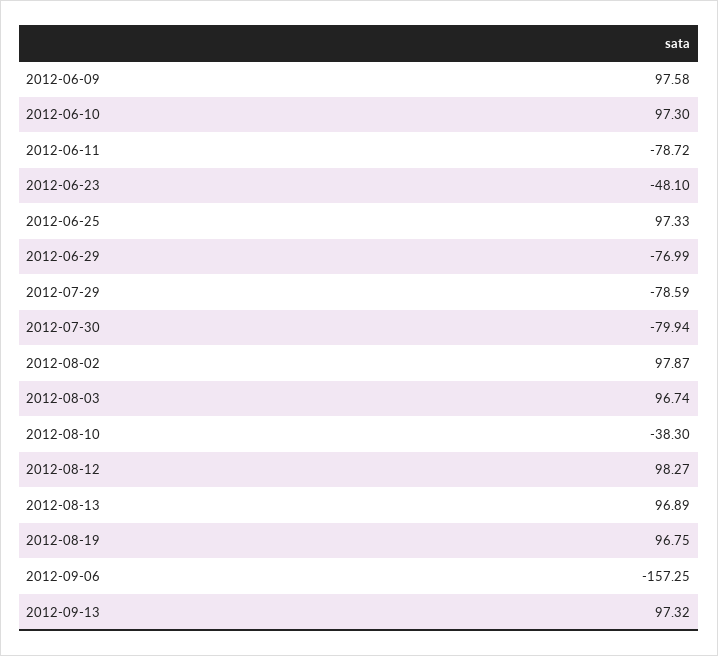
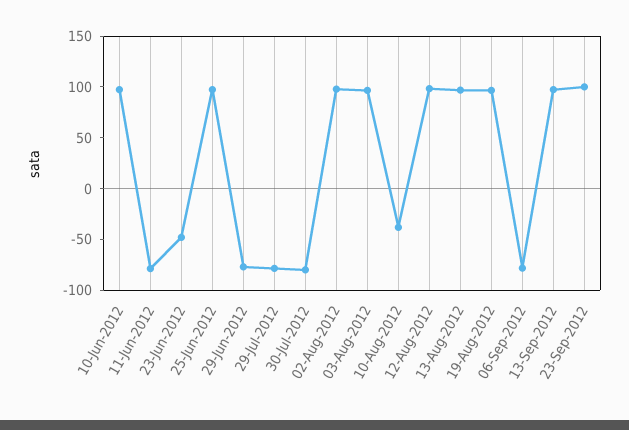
2012-06-09: 97.58 -> none
2012-09-06: -157.25 -> -80
23-Sep-2012: none -> 100

